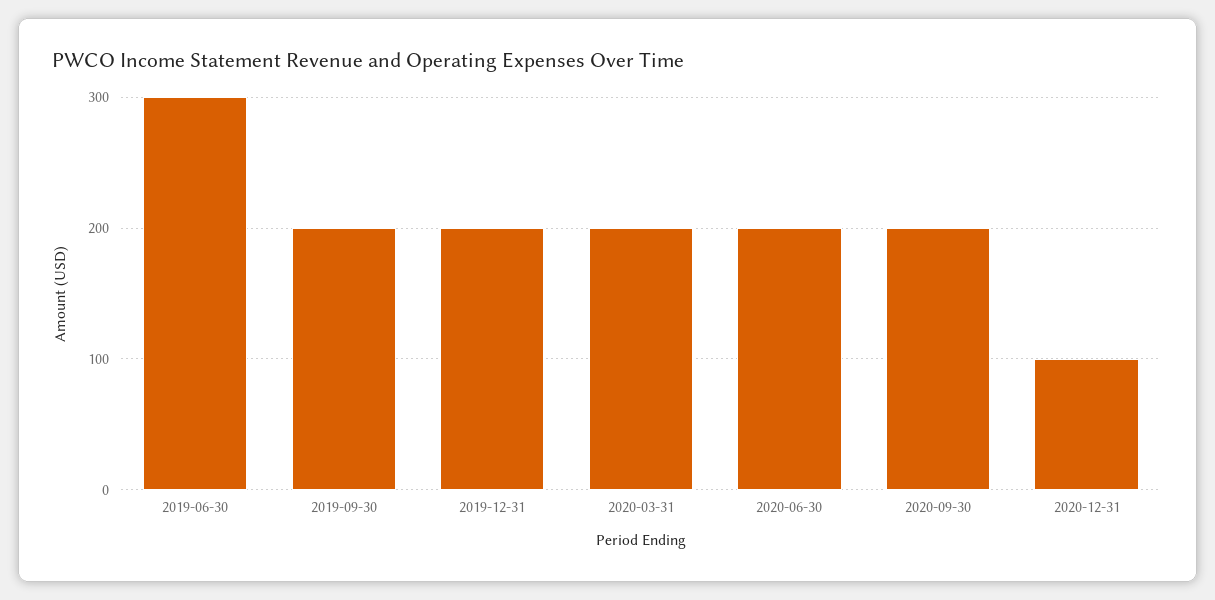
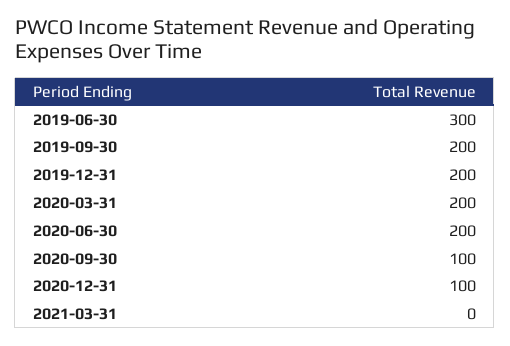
2020-09-30: 200 -> 100
2021-03-31: none -> 0

